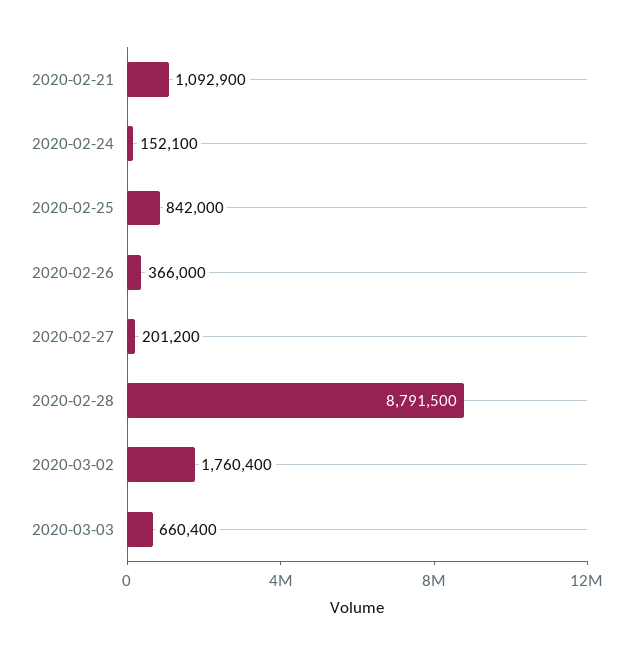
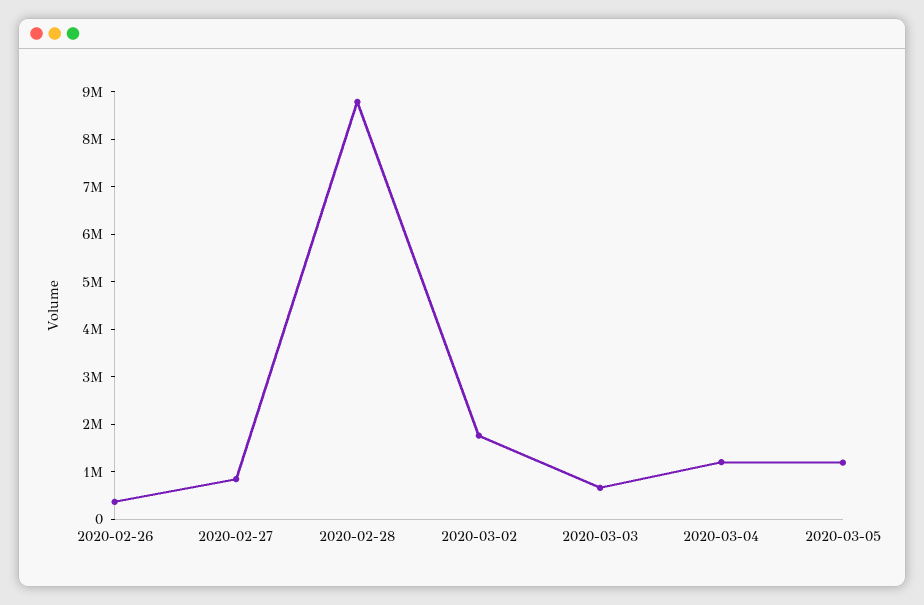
2020-02-21: 1092900 -> none
2020-02-24: 152100 -> none
2020-02-25: 842000 -> none
2020-02-27: 201200 -> 800000
2020-03-04: none -> 1200000
2020-03-05: none -> 1200000

